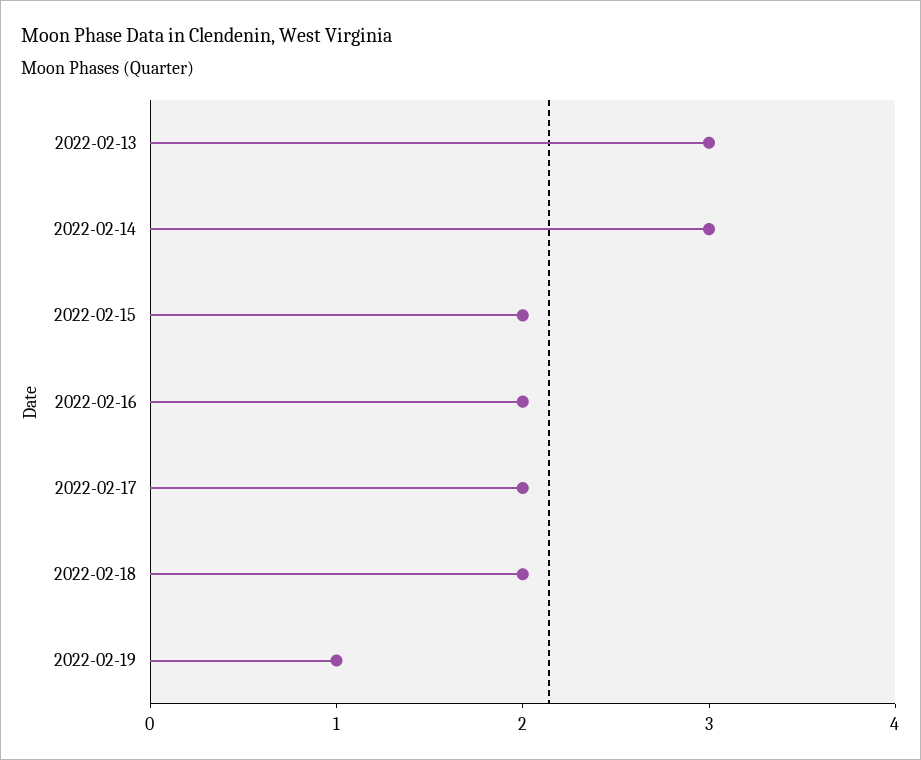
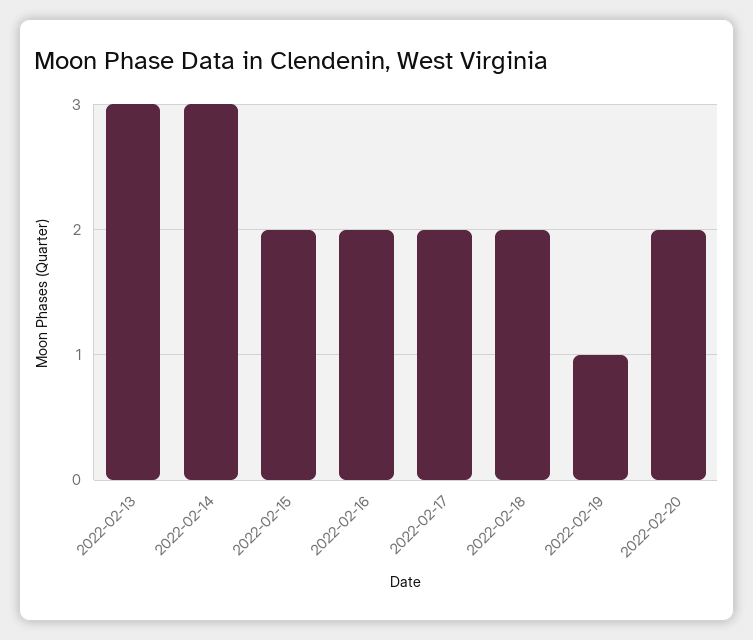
2022-02-20: none -> 2

